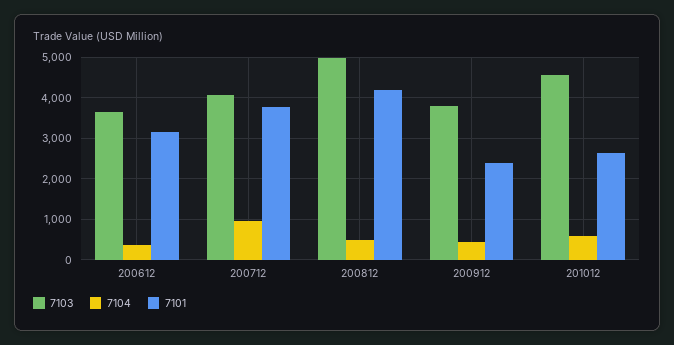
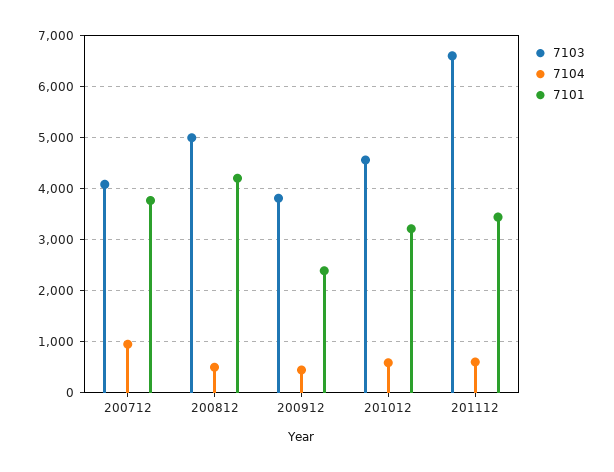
7103, 200612: 3600 -> none
7104, 200612: 400 -> none
7101, 200612: 3200 -> none
7101, 201012: 2600 -> 3200
7103, 201112: none -> 6600
7104, 201112: none -> 600
7101, 201112: none -> 3400

